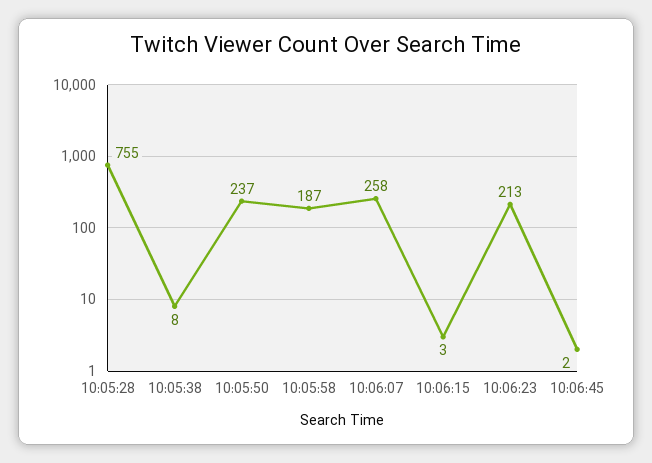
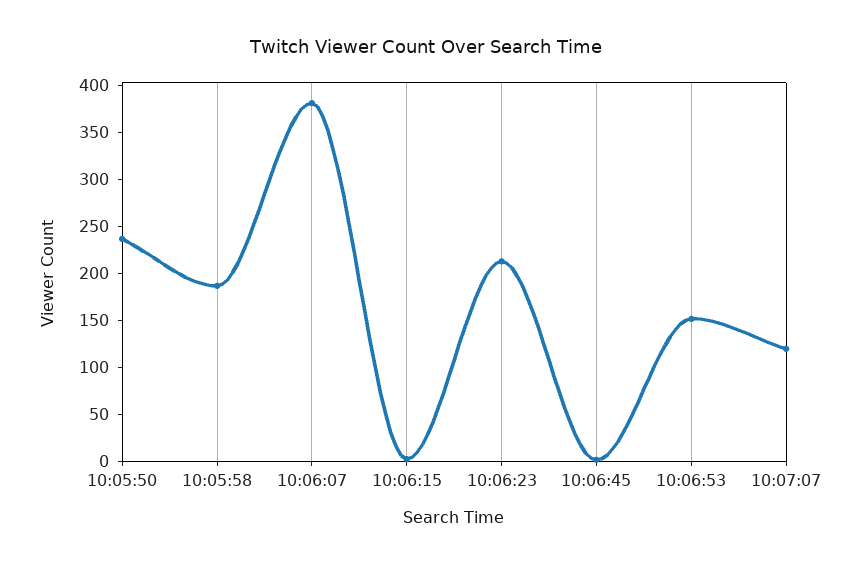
10:05:28: 755 -> none
10:05:38: 8 -> none
10:06:07: 258 -> 380
10:06:53: none -> 150
10:07:07: none -> 120

